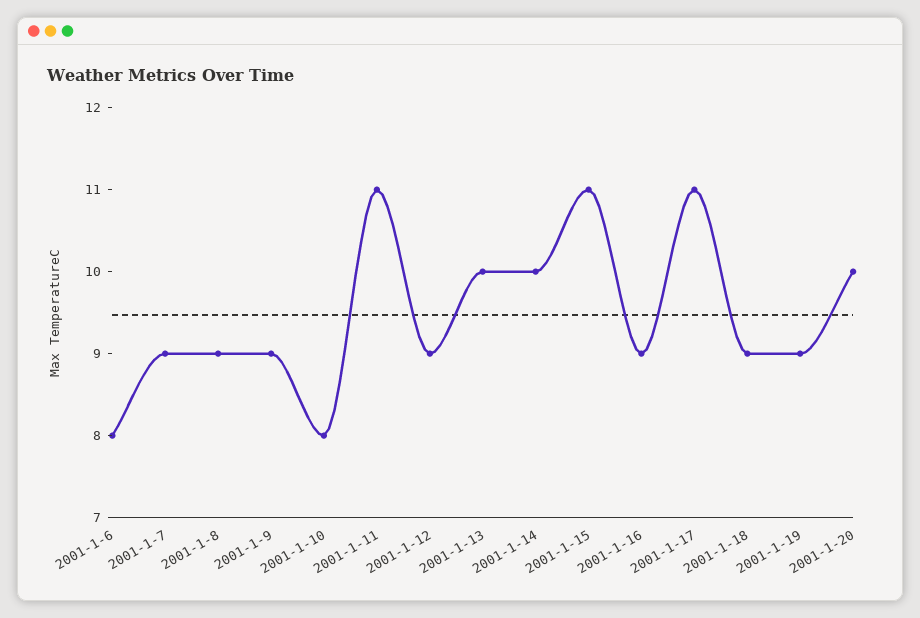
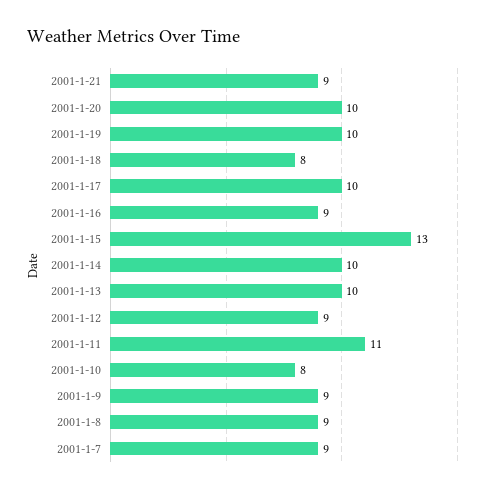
2001-1-6: 8 -> none
2001-1-15: 11 -> 13
2001-1-17: 11 -> 10
2001-1-18: 9 -> 8
2001-1-19: 9 -> 10
2001-1-21: none -> 9

